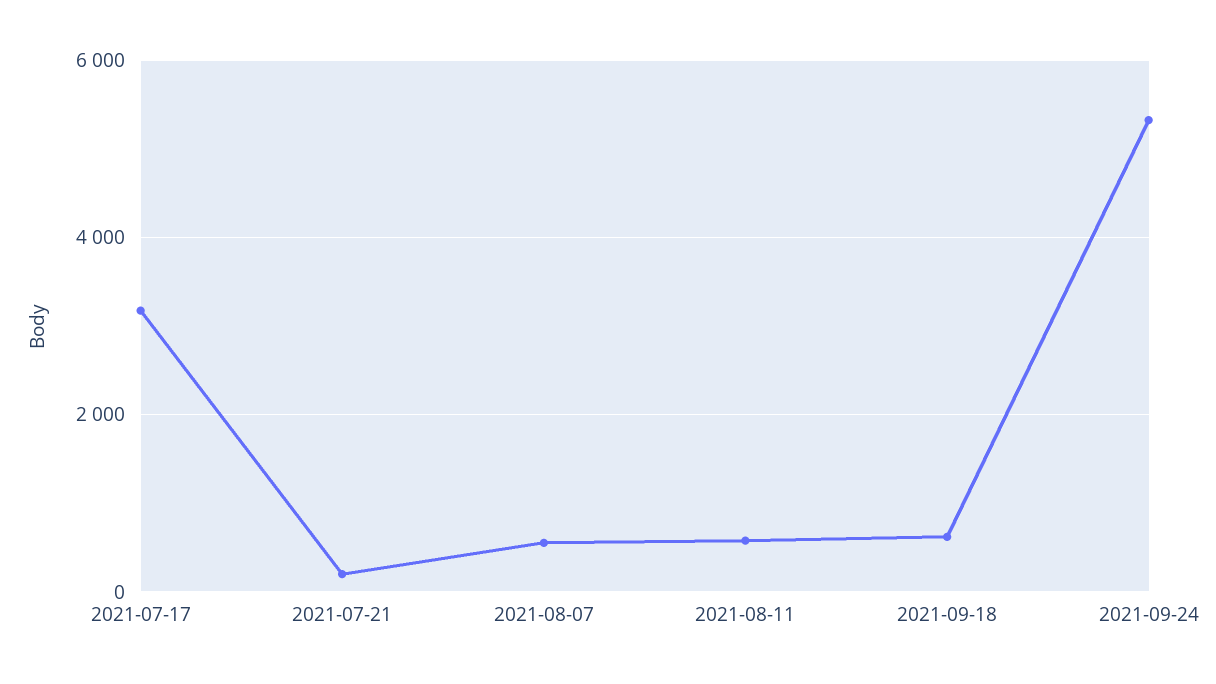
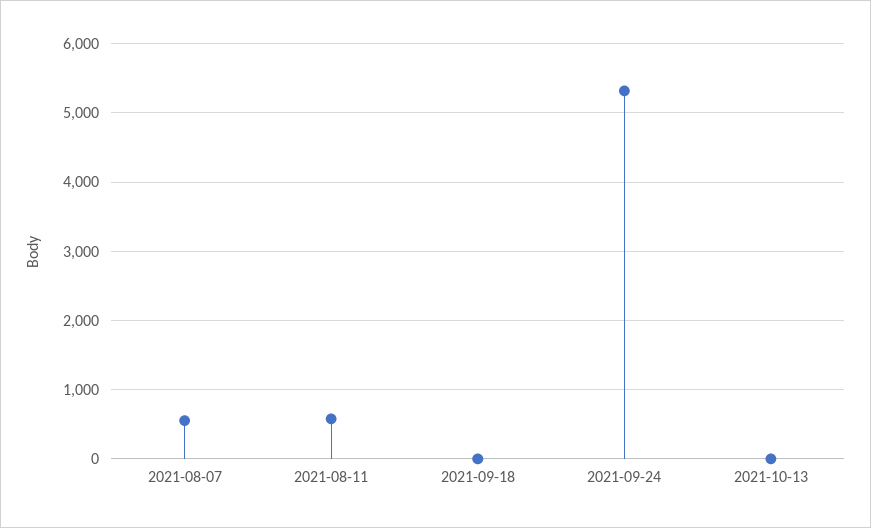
2021-07-17: 3200 -> none
2021-07-21: 200 -> none
2021-09-18: 600 -> 0
2021-10-13: none -> 0

